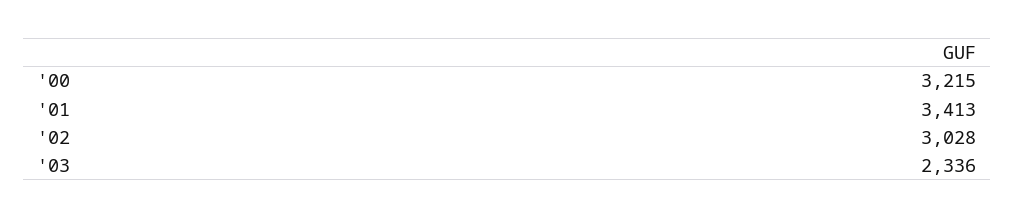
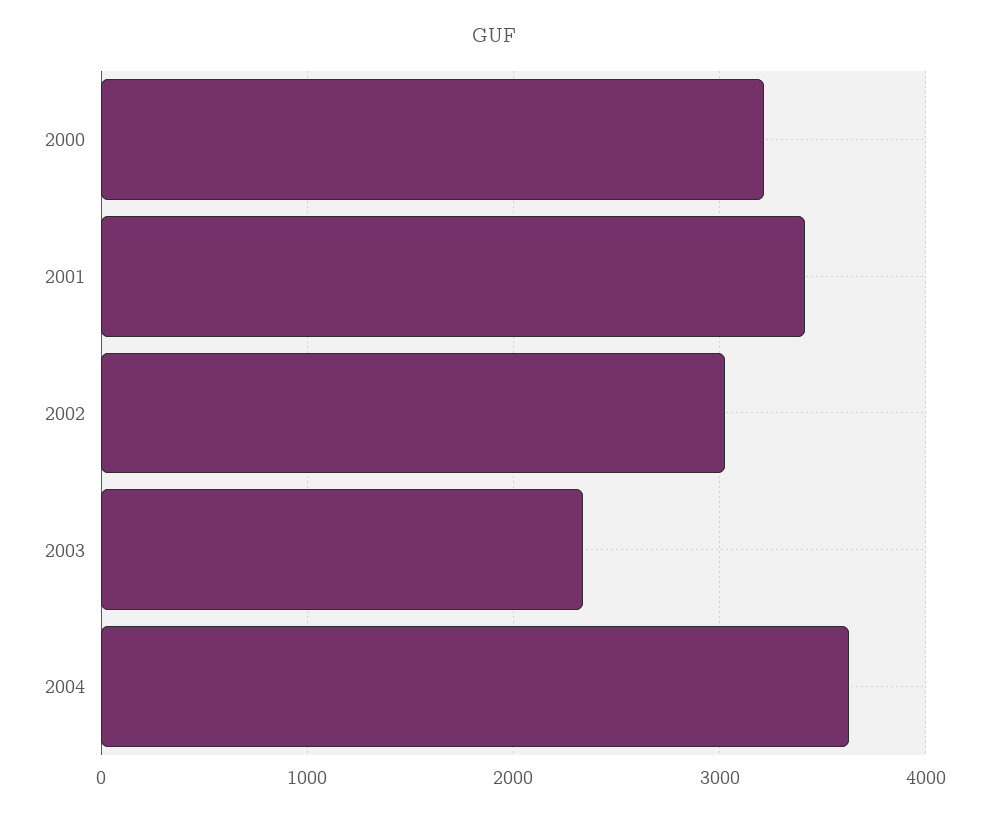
2004: none -> 3600

